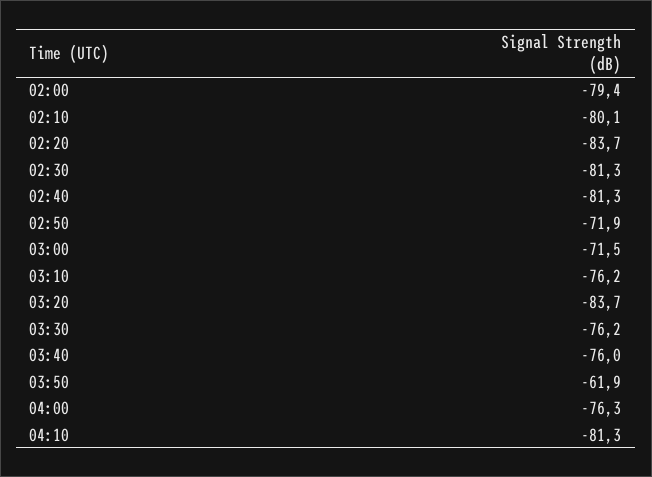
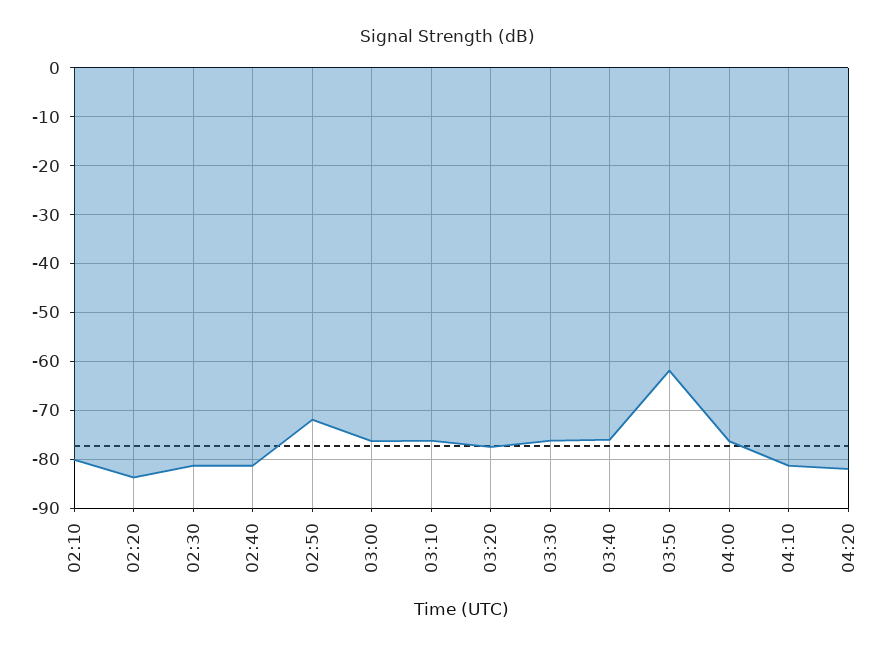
02:00: -79.4 -> none
03:00: -71.5 -> -76
03:20: -83.7 -> -78
04:20: none -> -82

